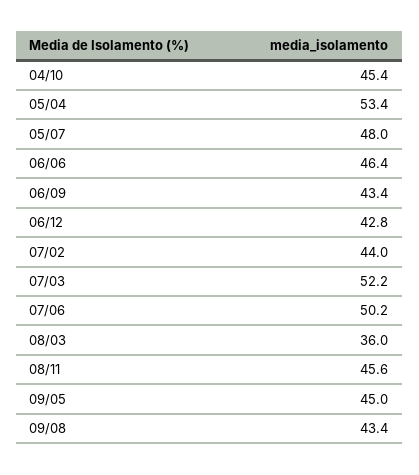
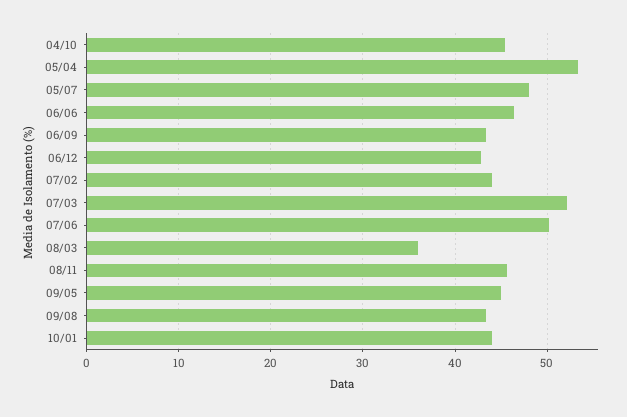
10/01: none -> 44

